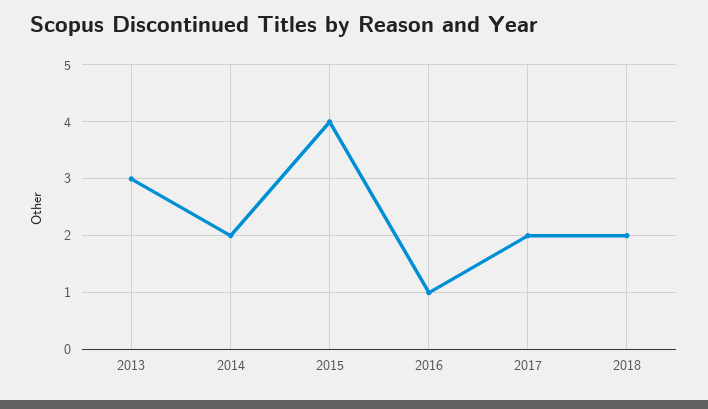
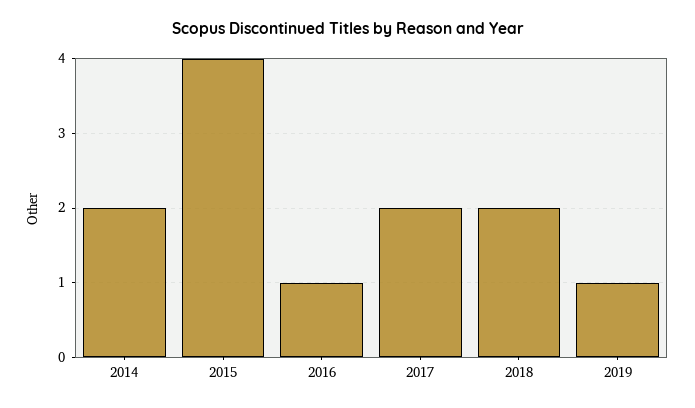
2013: 3 -> none
2019: none -> 1

